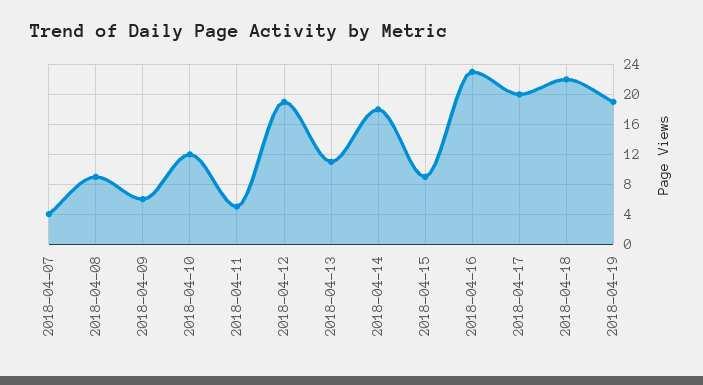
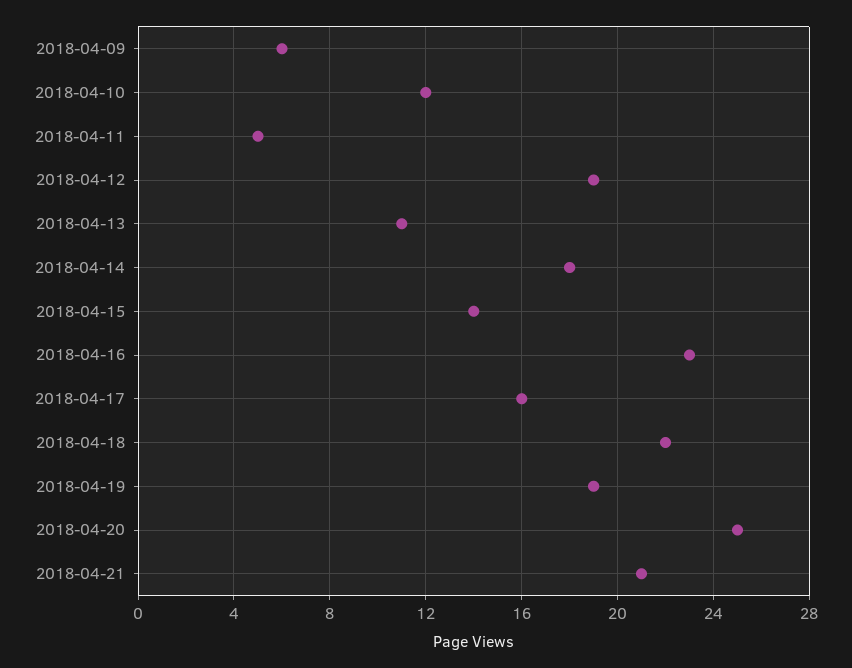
2018-04-07: 4 -> none
2018-04-08: 9 -> none
2018-04-15: 9 -> 14
2018-04-17: 20 -> 16
2018-04-20: none -> 25
2018-04-21: none -> 21

